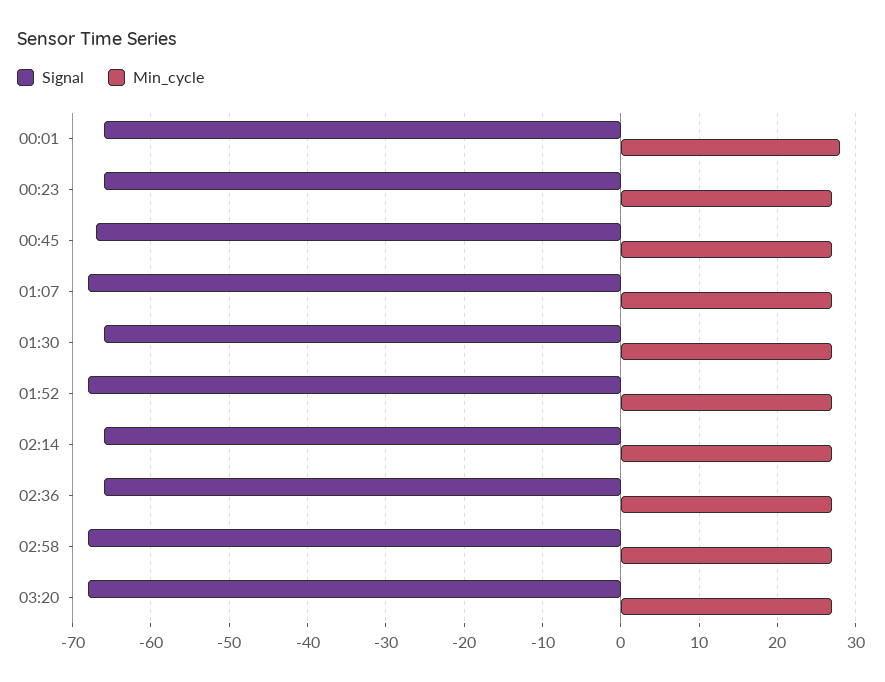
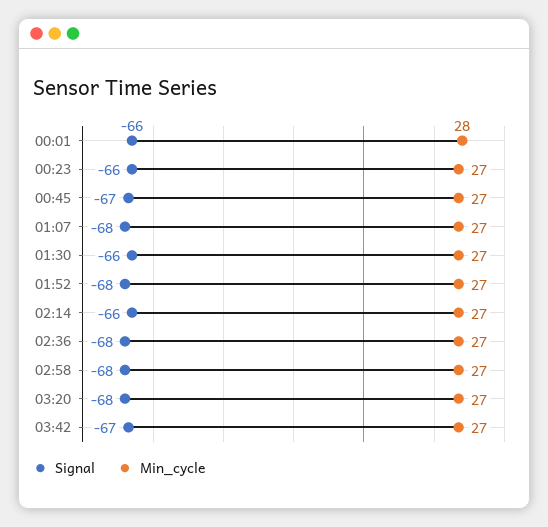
Signal, 02:36: -66 -> -68
Signal, 03:42: none -> -67
Min_cycle, 03:42: none -> 27

